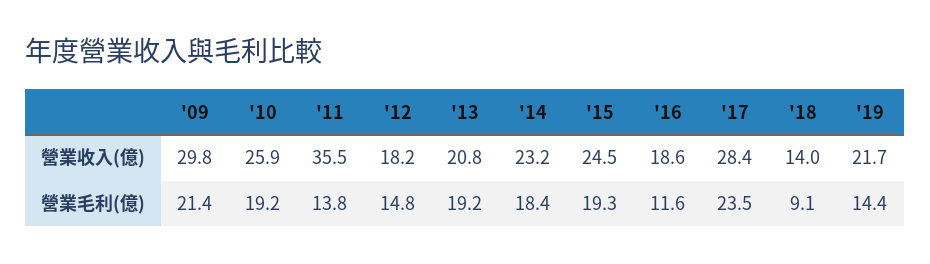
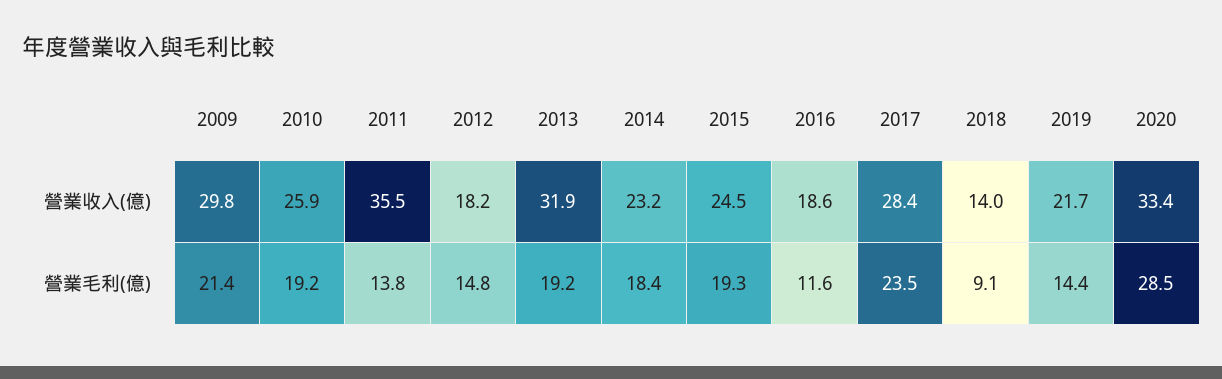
'13, 營業收入(億): 20.8 -> 31.9
2020, 營業收入(億): none -> 33.4
2020, 營業毛利(億): none -> 28.5

